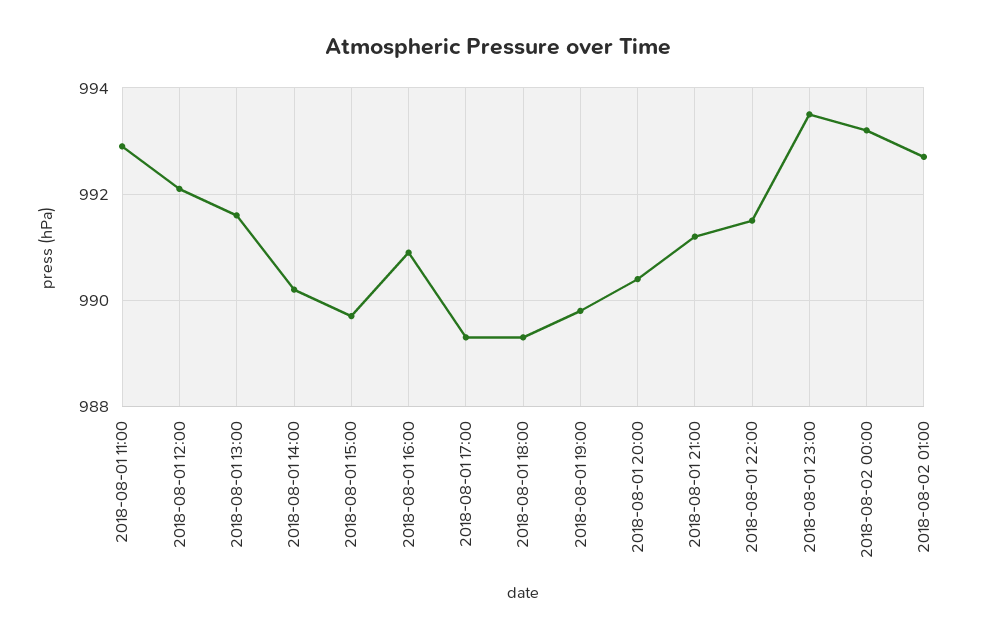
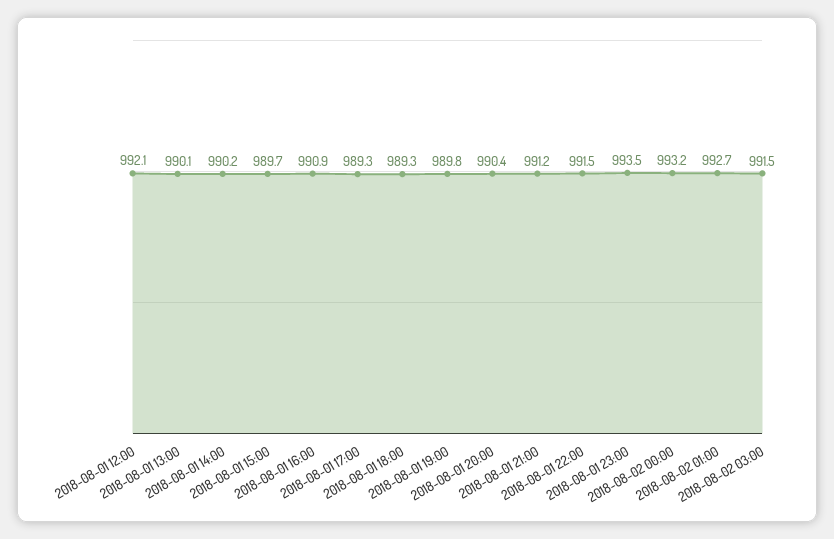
2018-08-01 11:00: 993 -> none
2018-08-01 13:00: 991.5 -> 990.1
2018-08-02 03:00: none -> 991.5

